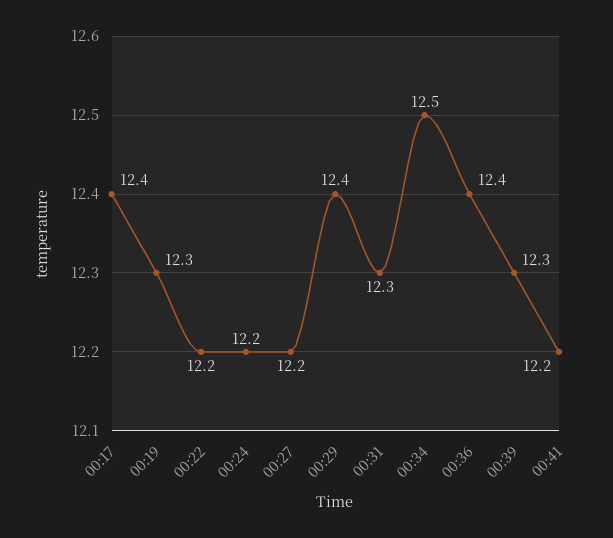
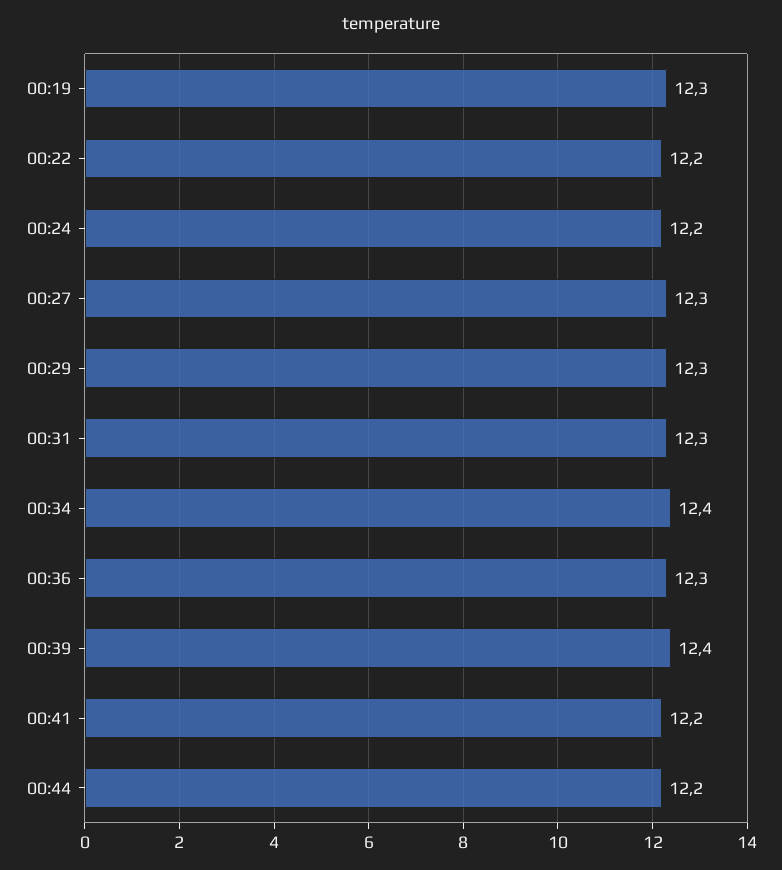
00:17: 12.4 -> none
00:27: 12.2 -> 12.3
00:29: 12.4 -> 12.3
00:34: 12.5 -> 12.4
00:36: 12.4 -> 12.3
00:39: 12.3 -> 12.4
00:44: none -> 12.2

